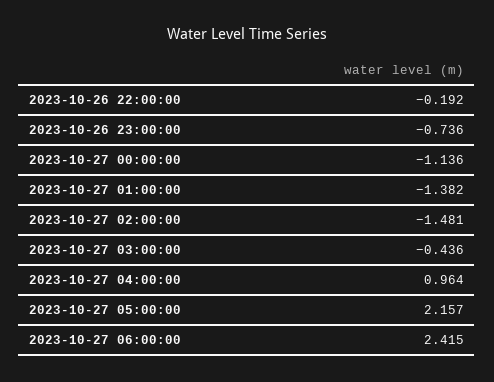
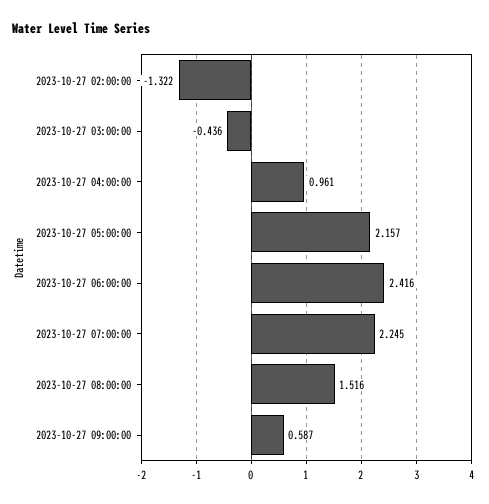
2023-10-26 22:00:00: -0.192 -> none
2023-10-26 23:00:00: -0.736 -> none
2023-10-27 00:00:00: -1.136 -> none
2023-10-27 01:00:00: -1.382 -> none
2023-10-27 02:00:00: -1.481 -> -1.322
2023-10-27 04:00:00: 0.964 -> 0.961
2023-10-27 06:00:00: 2.415 -> 2.416
2023-10-27 07:00:00: none -> 2.245
2023-10-27 08:00:00: none -> 1.516
2023-10-27 09:00:00: none -> 0.587

